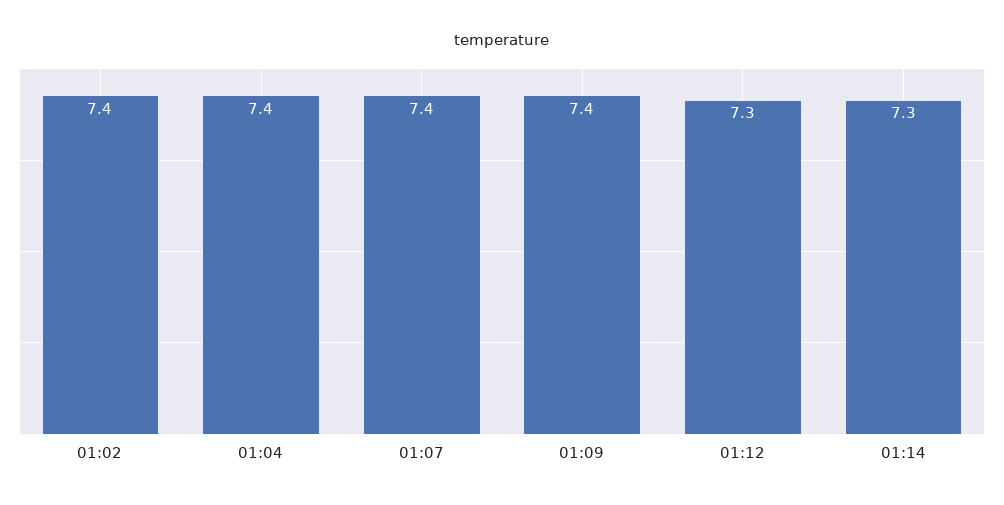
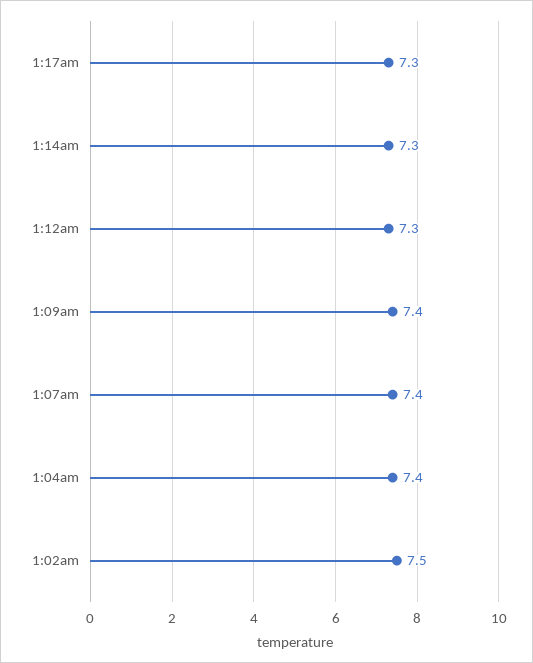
01:02: 7.4 -> 7.5
1:17am: none -> 7.3

